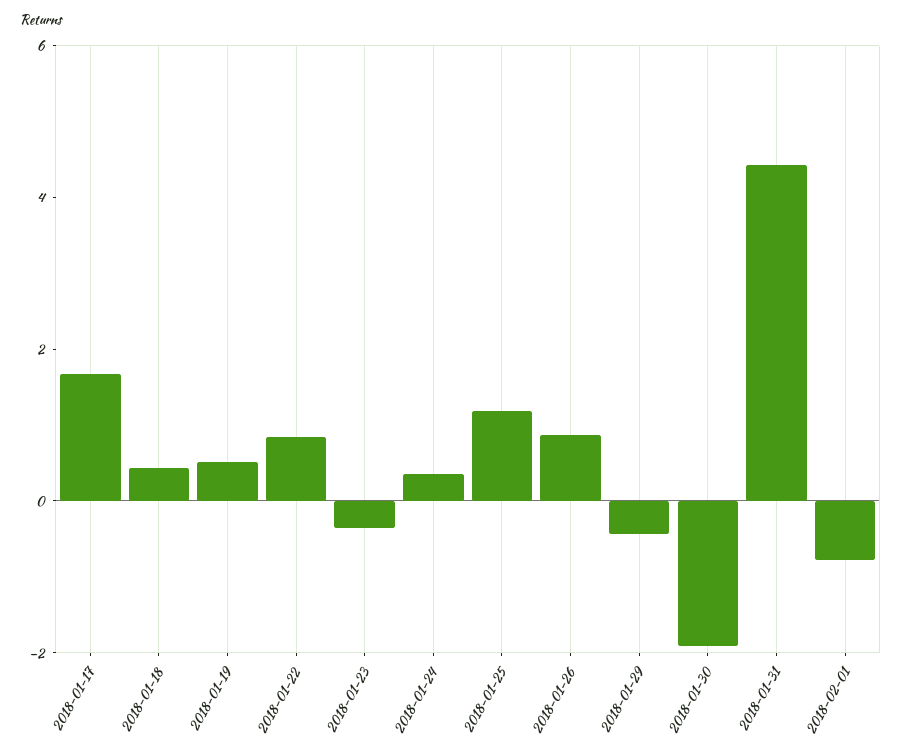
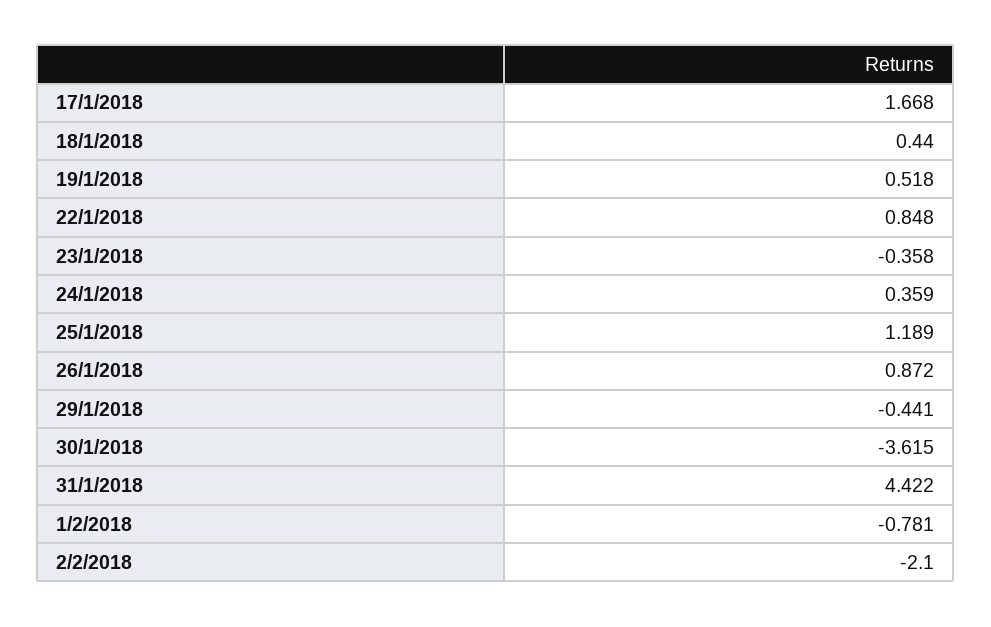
2018-01-30: -2 -> -3.615
2/2/2018: none -> -2.1

